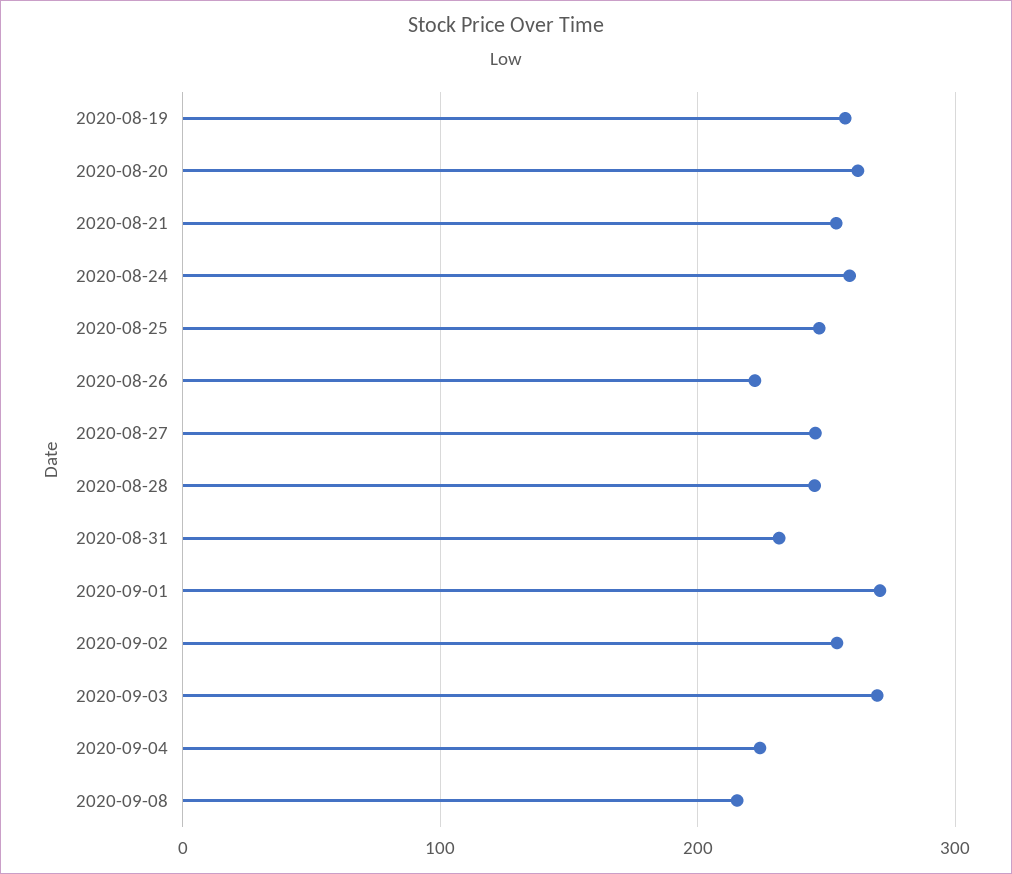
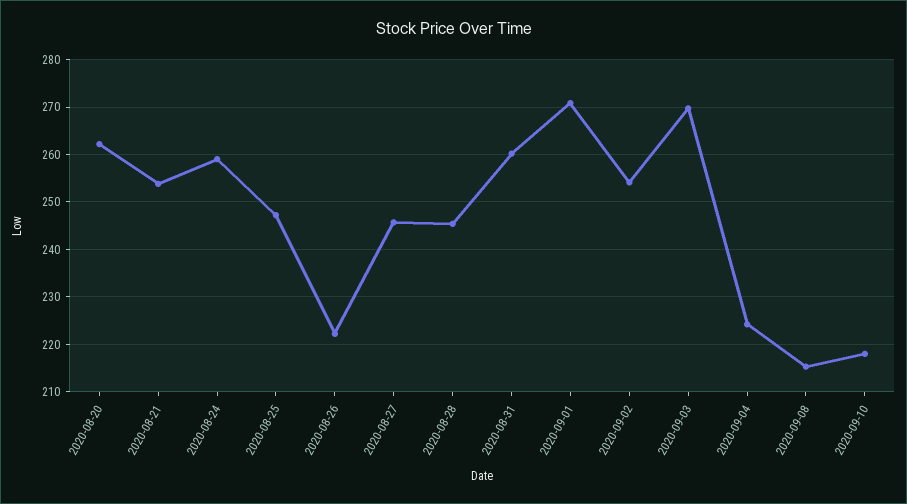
2020-08-19: 260 -> none
2020-08-31: 230 -> 260
2020-09-10: none -> 218

